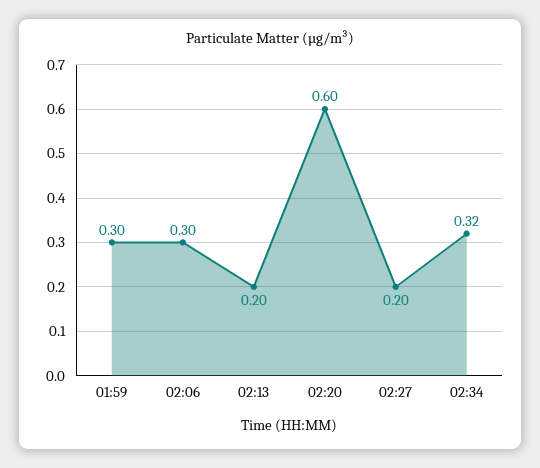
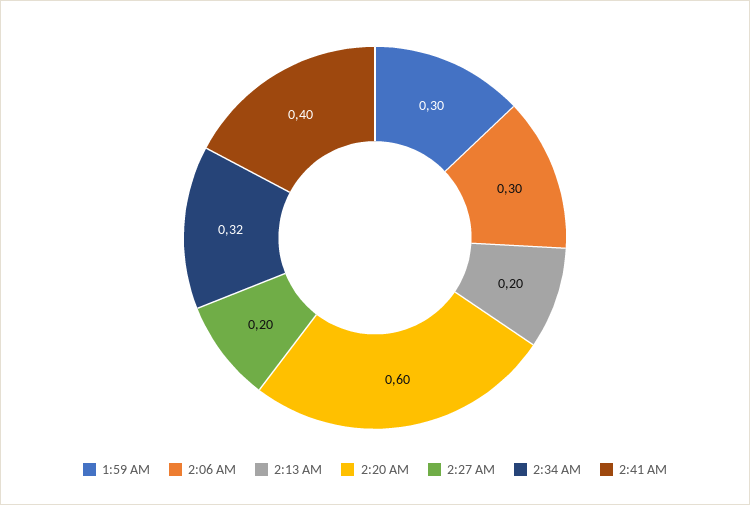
2:41 AM: none -> 0.4

